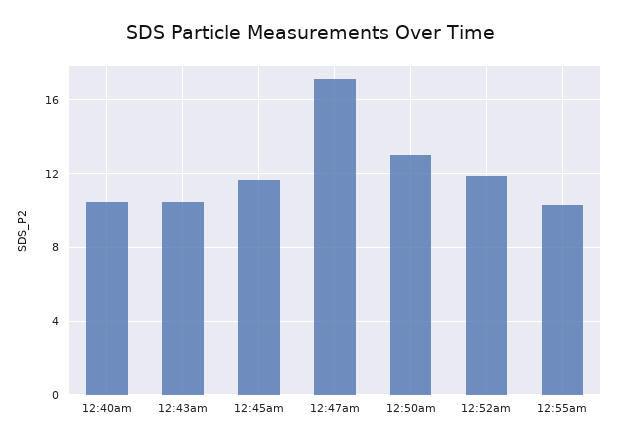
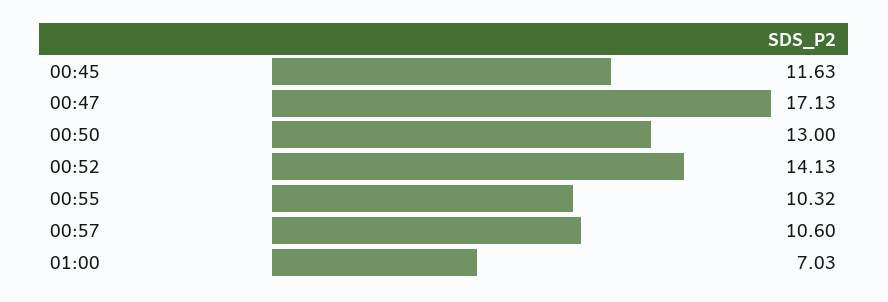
12:40am: 10.5 -> none
12:43am: 10.5 -> none
12:52am: 12 -> 14.13
00:57: none -> 10.6
01:00: none -> 7.03

